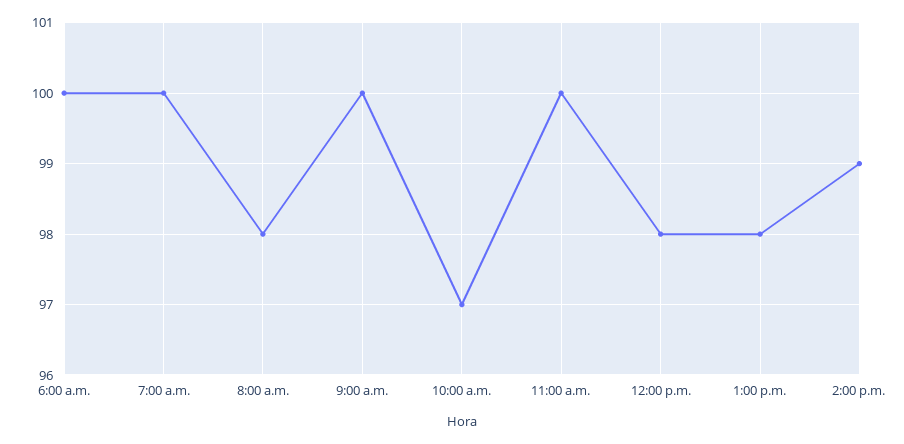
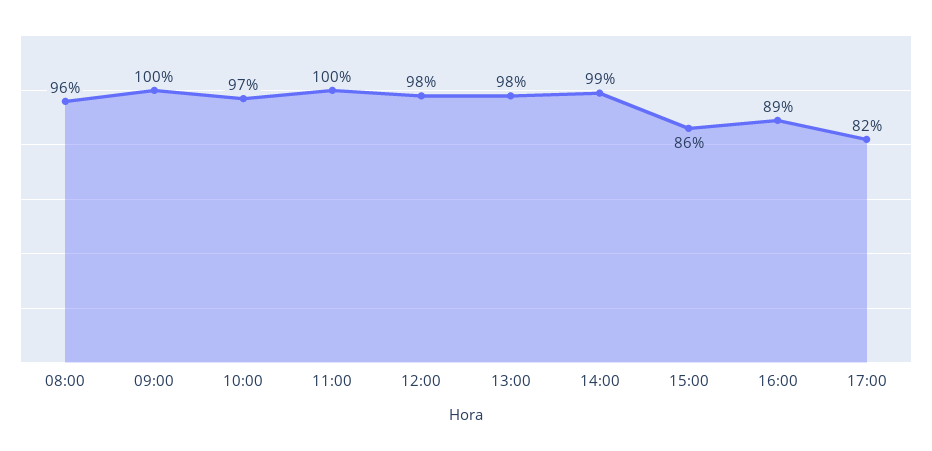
6:00 a.m.: 100 -> none
7:00 a.m.: 100 -> none
8:00 a.m.: 98 -> 96
15:00: none -> 86
16:00: none -> 89
17:00: none -> 82

